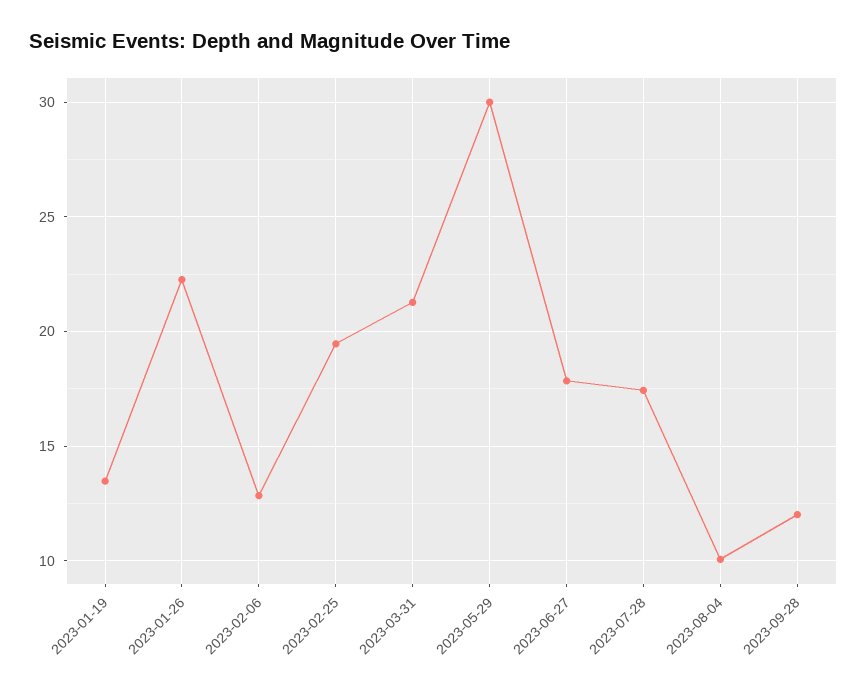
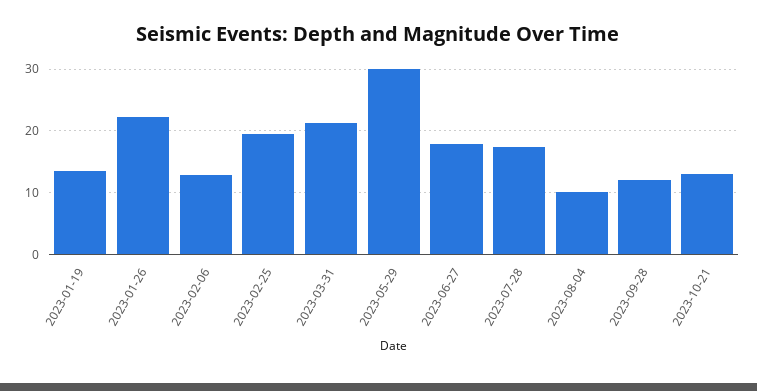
2023-10-21: none -> 13

